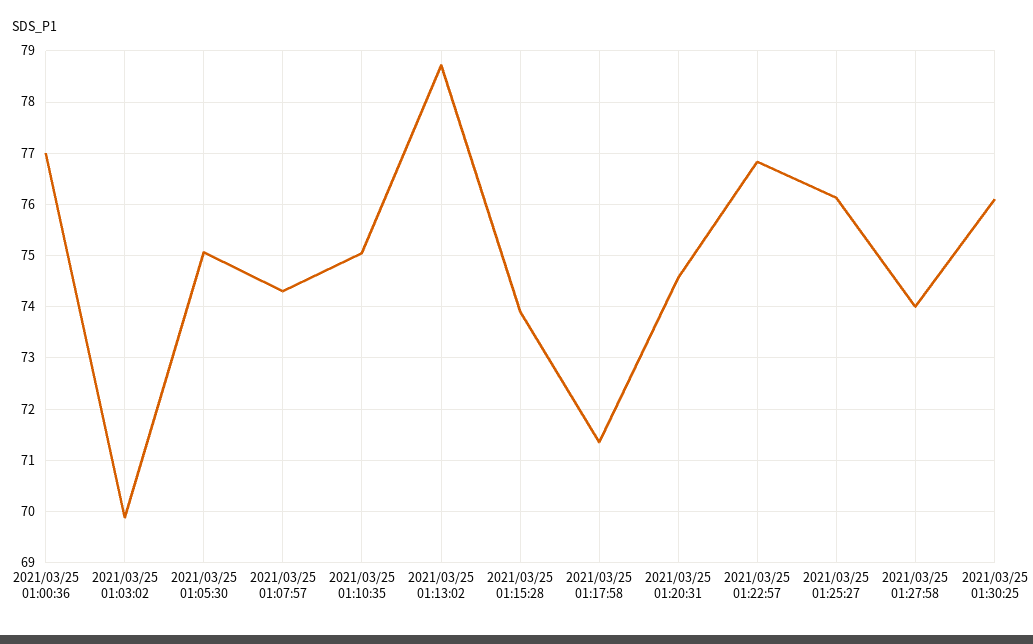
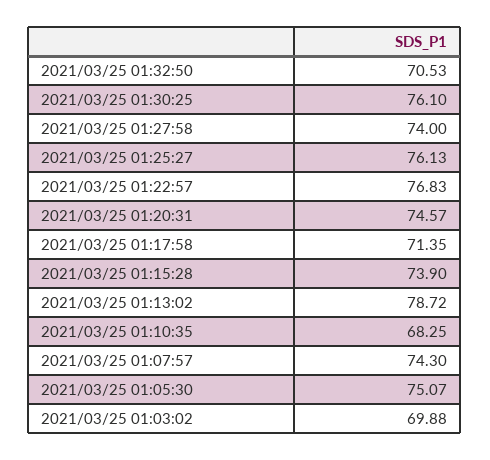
2021/03/25 01:00:36: 77 -> none
2021/03/25 01:10:35: 75 -> 68.25
2021/03/25 01:32:50: none -> 70.53

